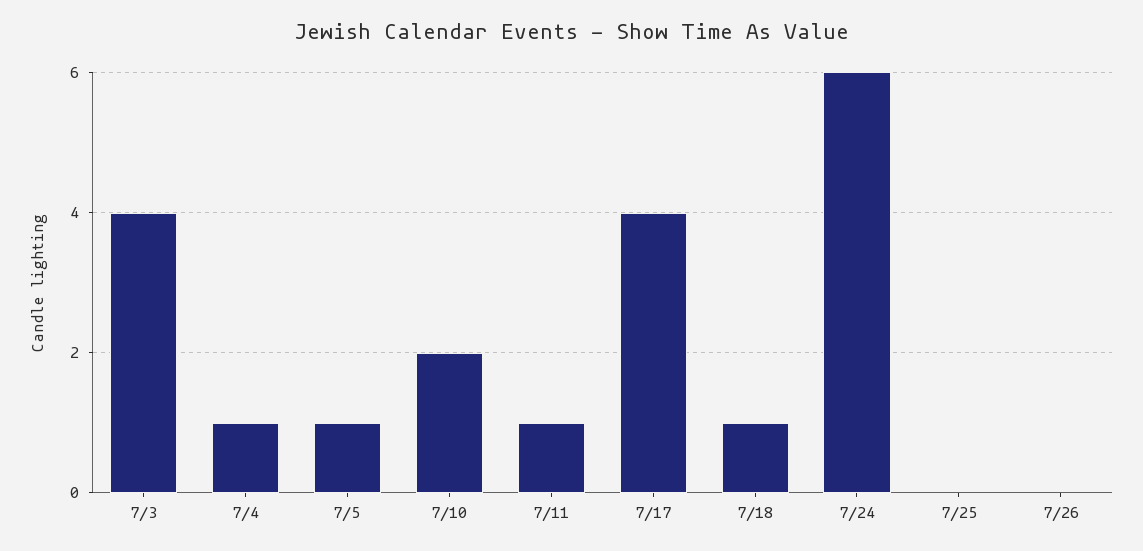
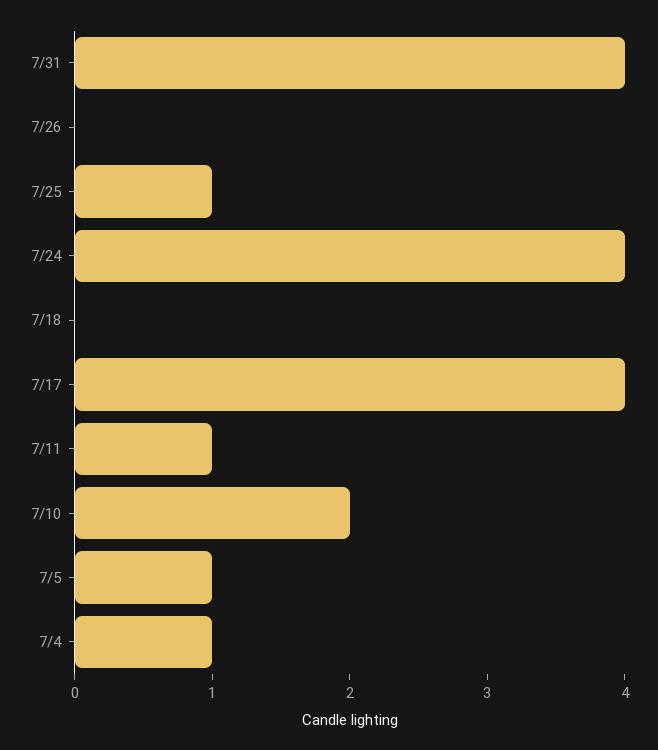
7/3: 4 -> none
7/18: 1 -> 0
7/24: 6 -> 4
7/25: 0 -> 1
7/31: none -> 4

